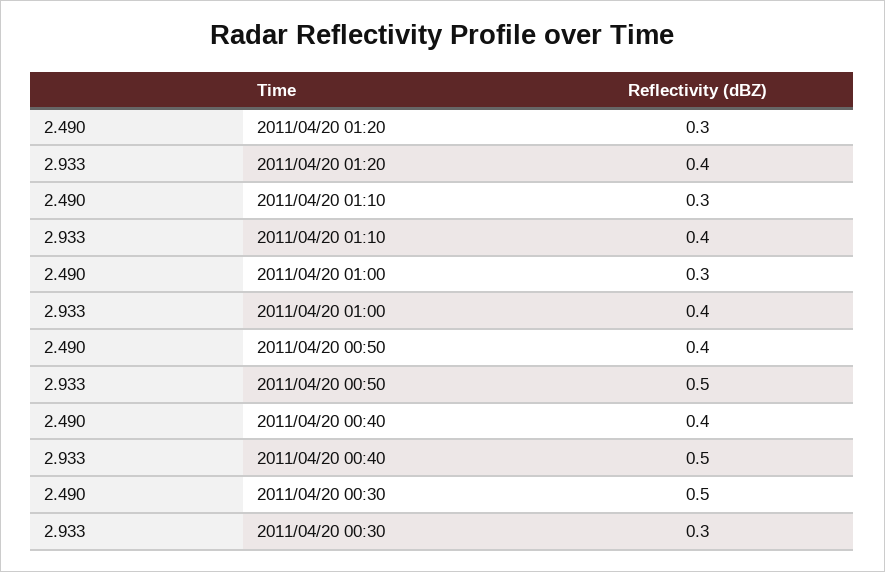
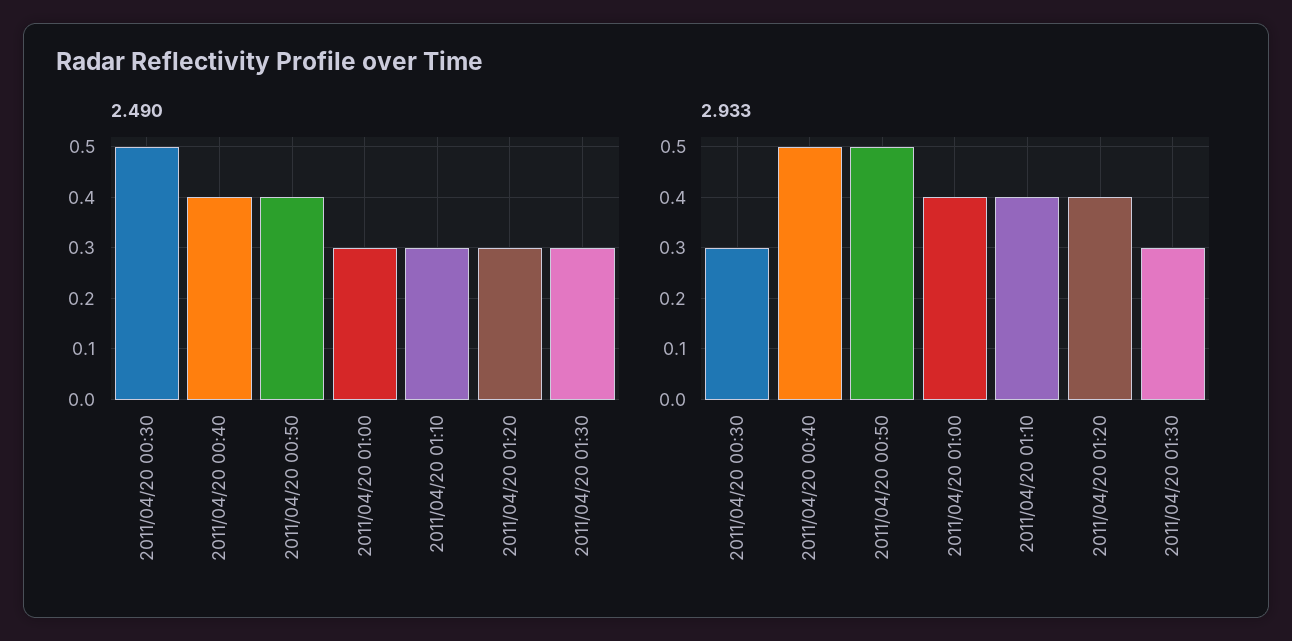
2.490, 2011/04/20 01:30: none -> 0.3
2.933, 2011/04/20 01:30: none -> 0.3

